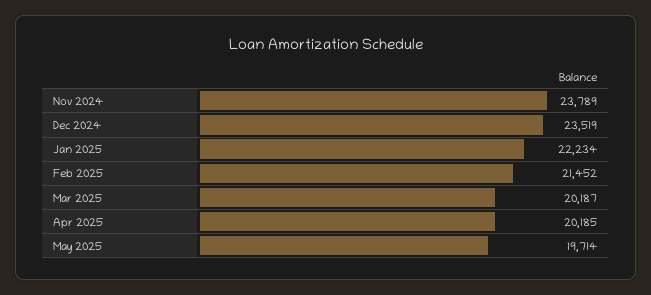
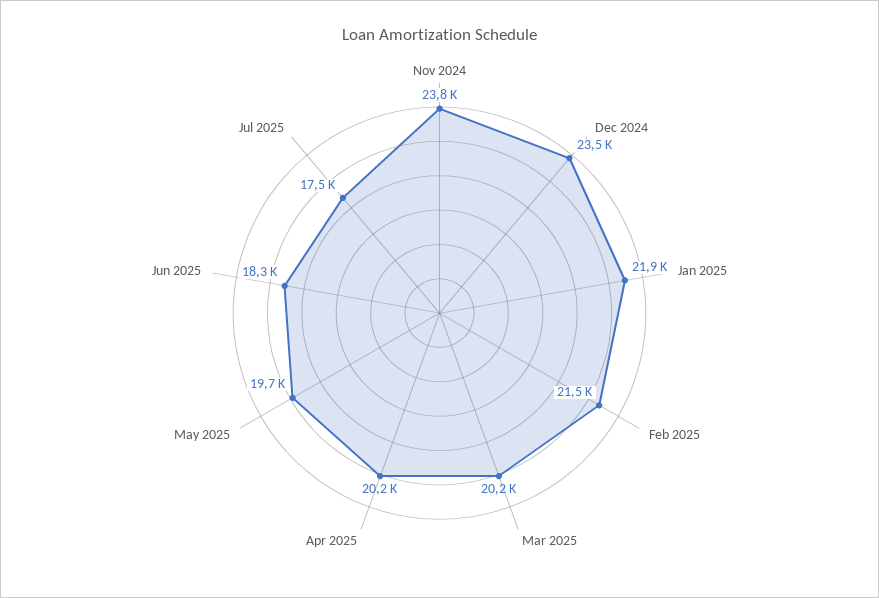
Jan 2025: 22234 -> 21900
Jun 2025: none -> 18300
Jul 2025: none -> 17500

